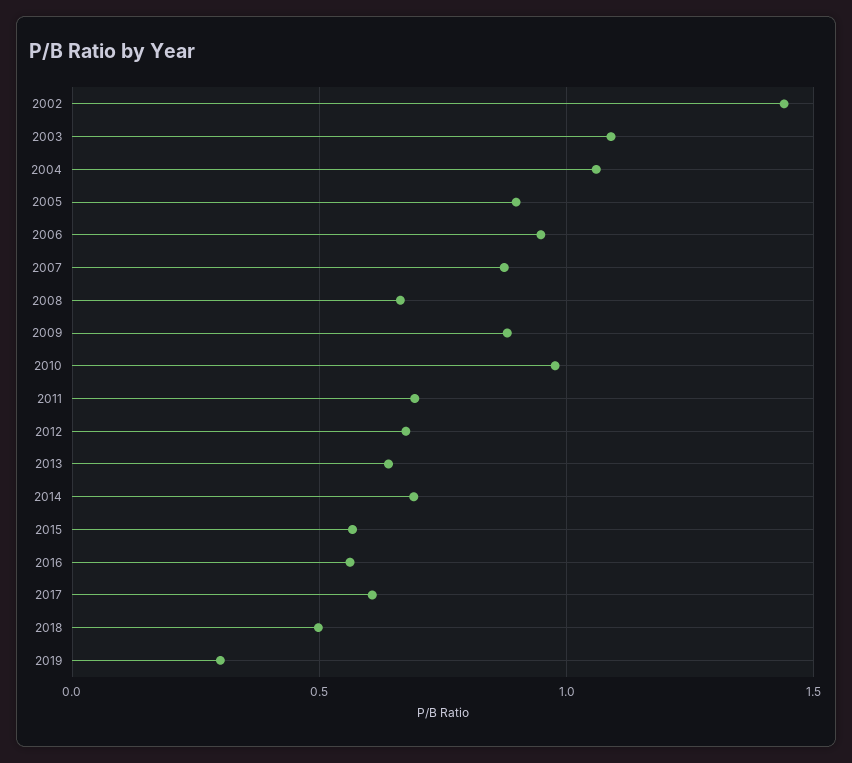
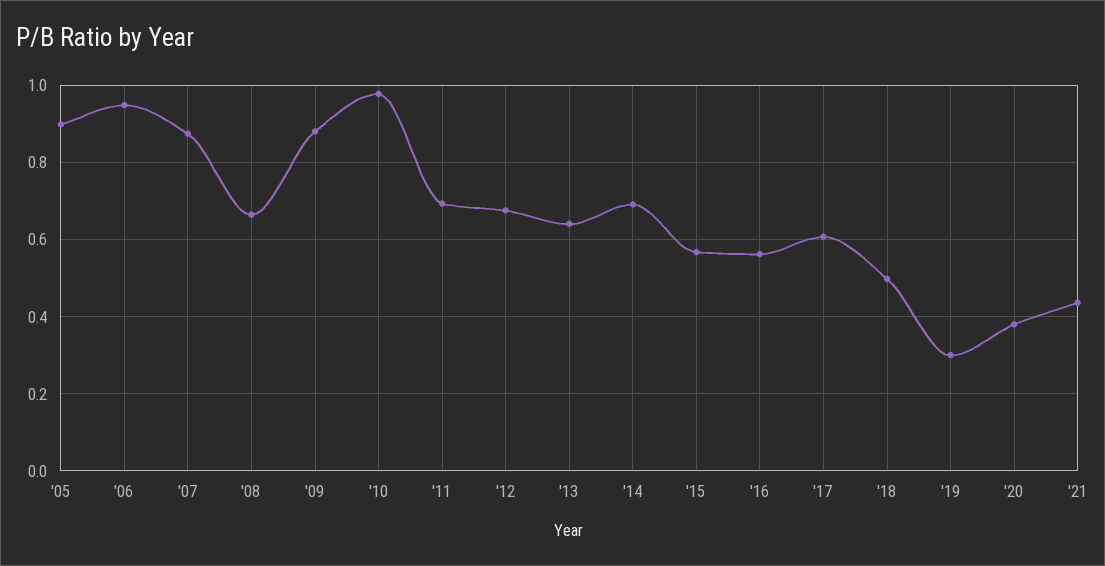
2002: 1.45 -> none
2003: 1.1 -> none
2004: 1.05 -> none
'20: none -> 0.38
'21: none -> 0.44

